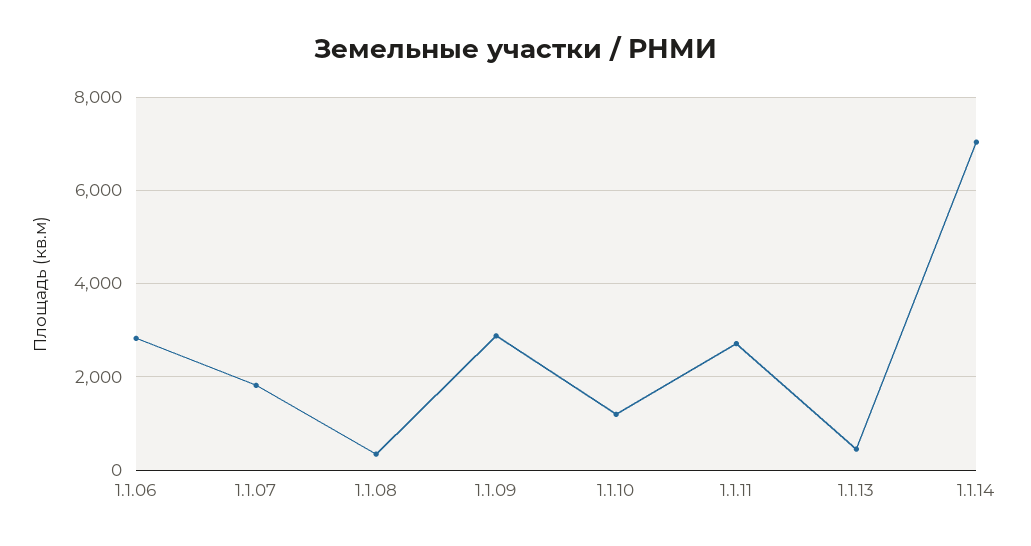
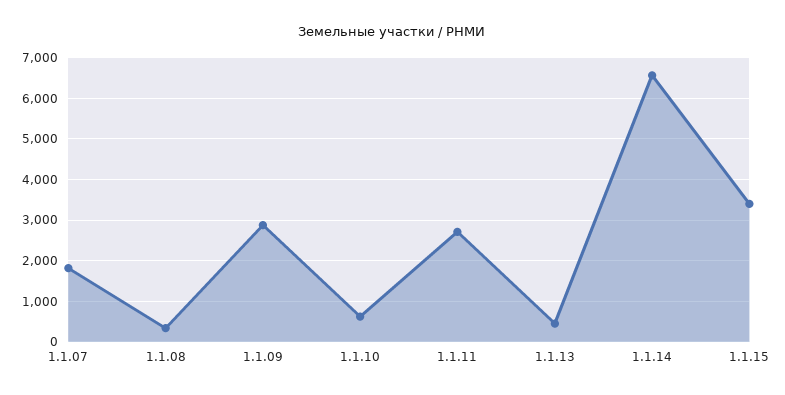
1.1.06: 2800 -> none
1.1.10: 1200 -> 600
1.1.14: 7000 -> 6600
1.1.15: none -> 3400

